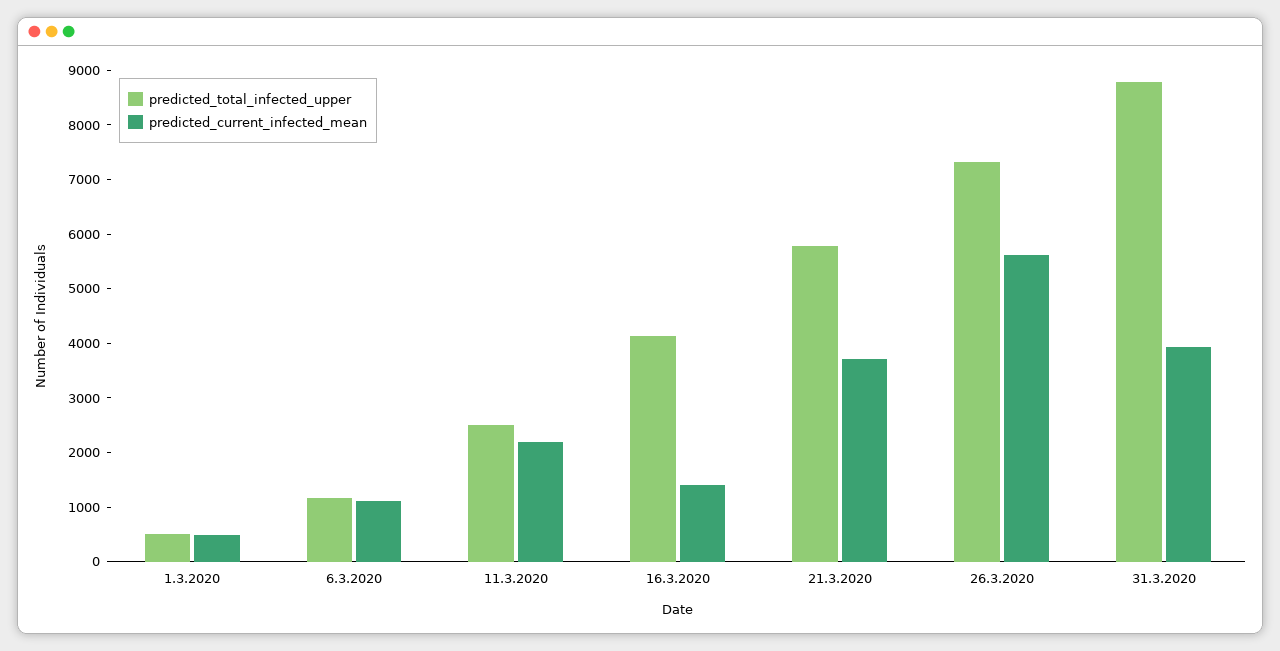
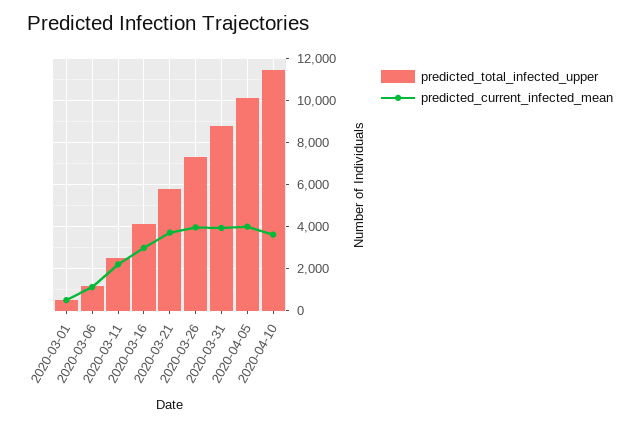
predicted_current_infected_mean, 16.3.2020: 1400 -> 3000
predicted_current_infected_mean, 26.3.2020: 5600 -> 4000
predicted_total_infected_upper, 2020-04-05: none -> 10000
predicted_current_infected_mean, 2020-04-05: none -> 4000
predicted_total_infected_upper, 2020-04-10: none -> 11500
predicted_current_infected_mean, 2020-04-10: none -> 3500

